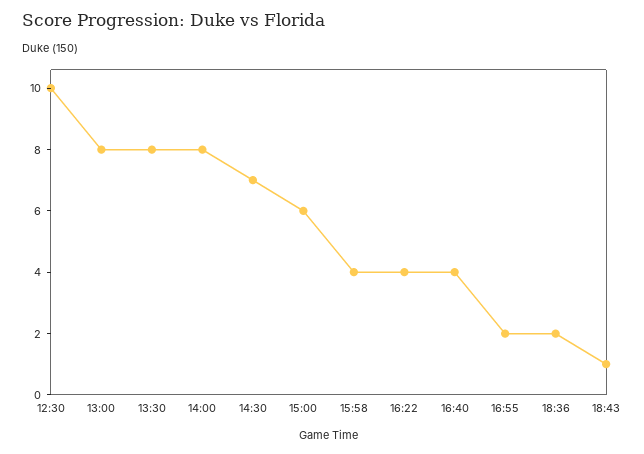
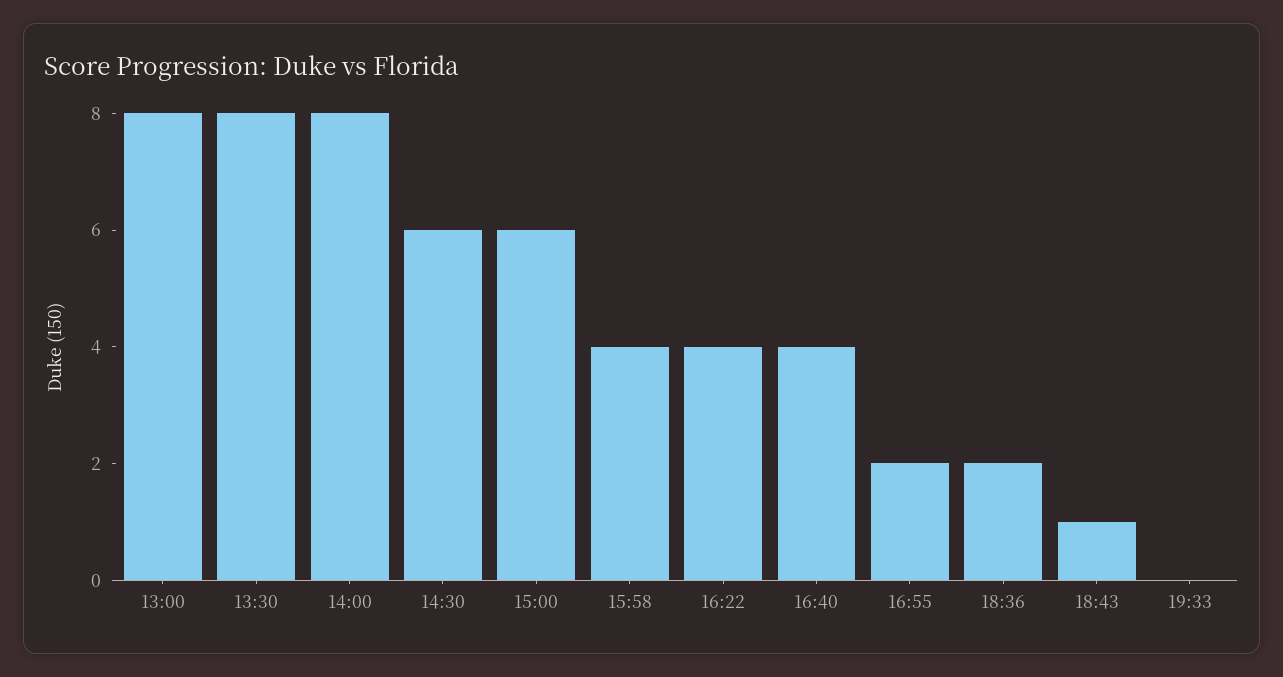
12:30: 10 -> none
14:30: 7 -> 6
19:33: none -> 0

